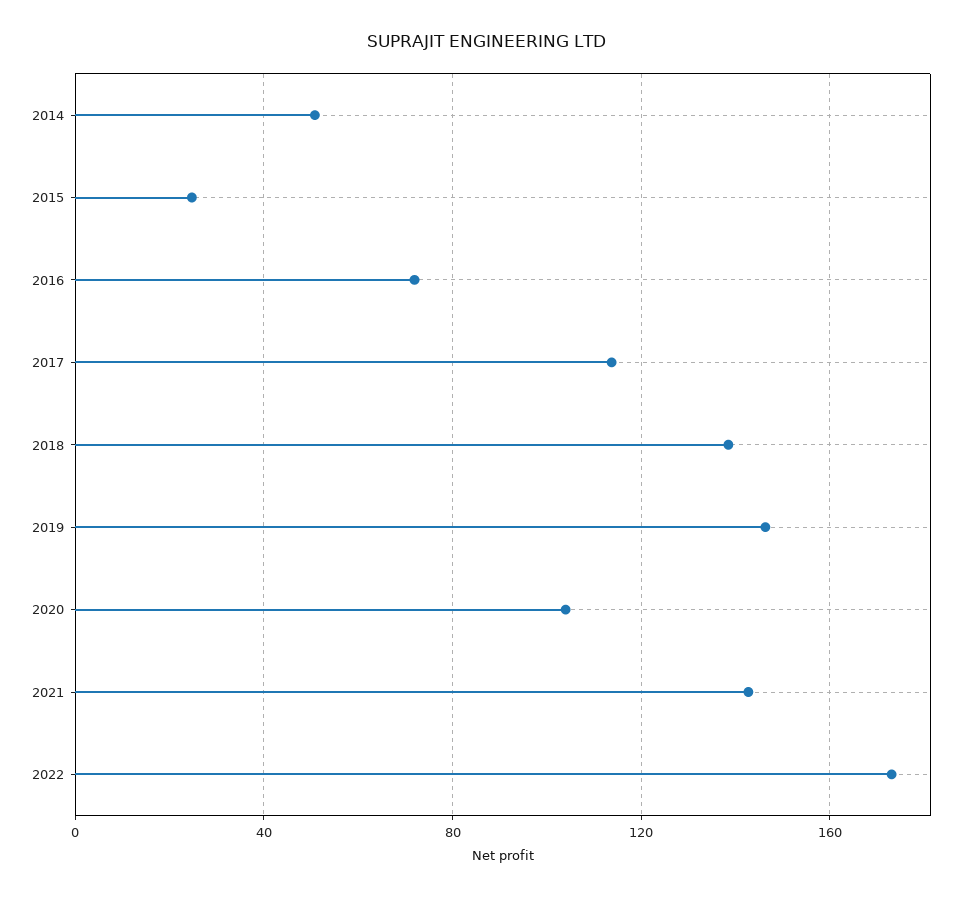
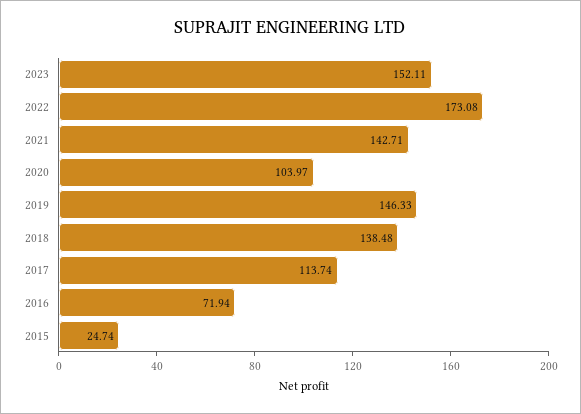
2014: 50 -> none
2023: none -> 152.11

